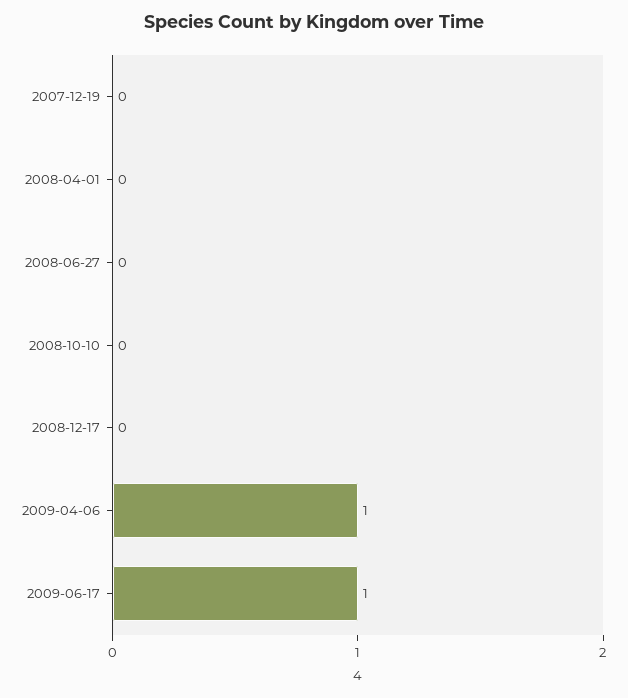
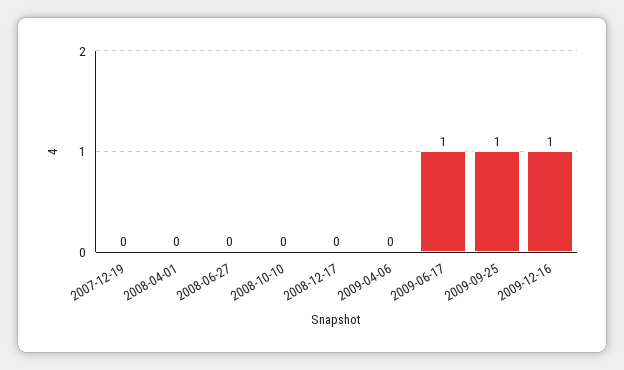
2009-04-06: 1 -> 0
2009-09-25: none -> 1
2009-12-16: none -> 1

